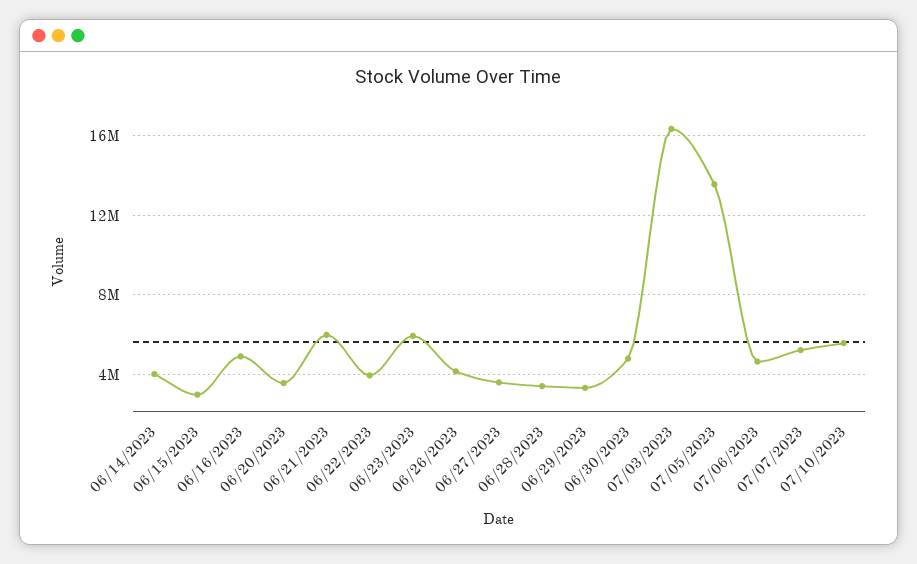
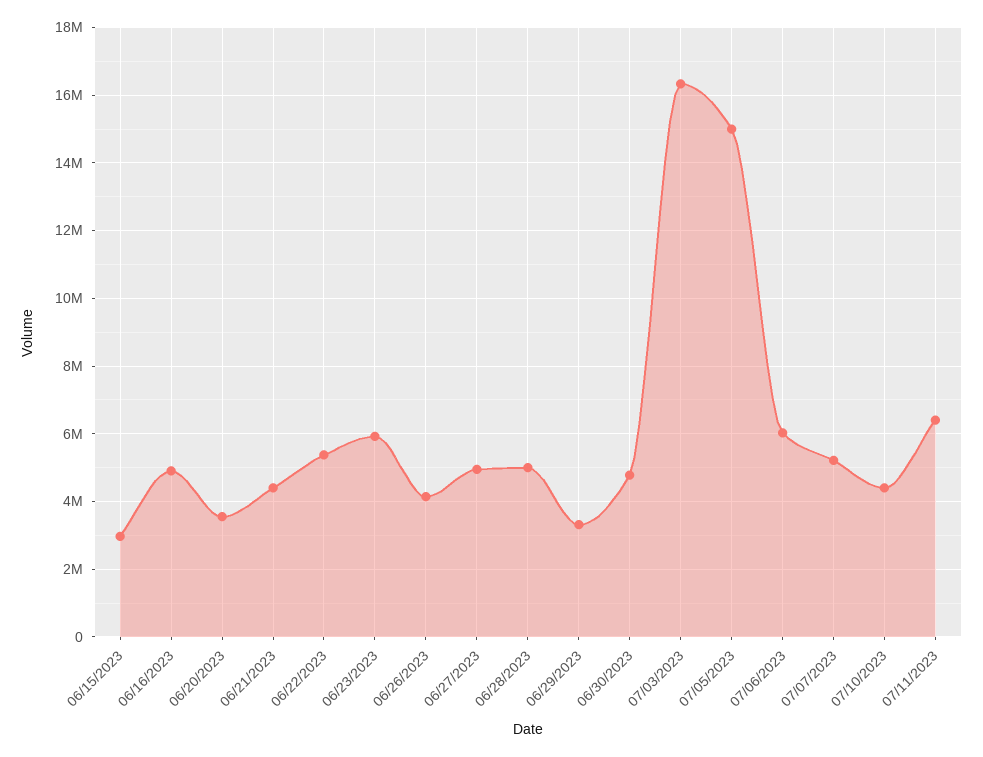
06/14/2023: 4000000 -> none
06/21/2023: 6000000 -> 4400000
06/22/2023: 4000000 -> 5400000
06/27/2023: 3500000 -> 5000000
06/28/2023: 3500000 -> 5000000
07/05/2023: 13500000 -> 15000000
07/06/2023: 4500000 -> 6000000
07/10/2023: 5500000 -> 4400000
07/11/2023: none -> 6400000

